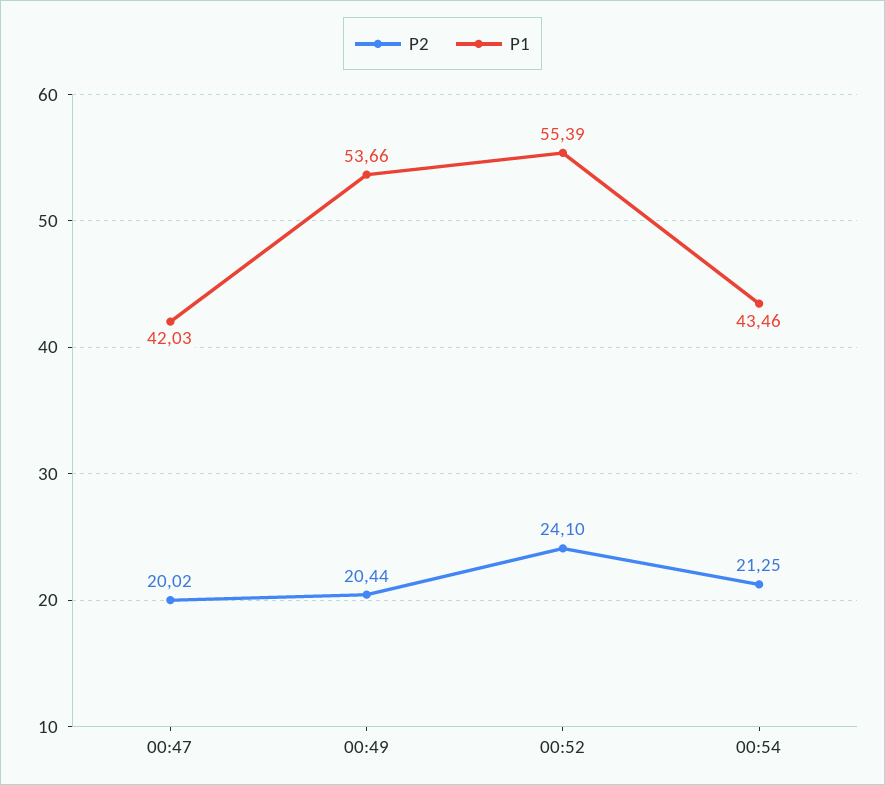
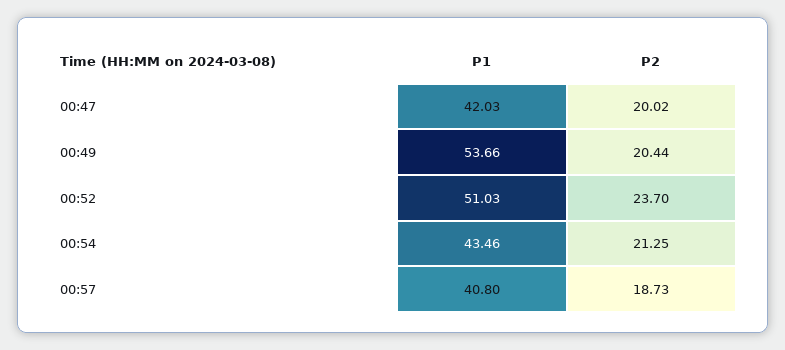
P2, 00:52: 24.1 -> 23.7
P1, 00:52: 55.39 -> 51.03
P1, 00:57: none -> 40.8
P2, 00:57: none -> 18.73

